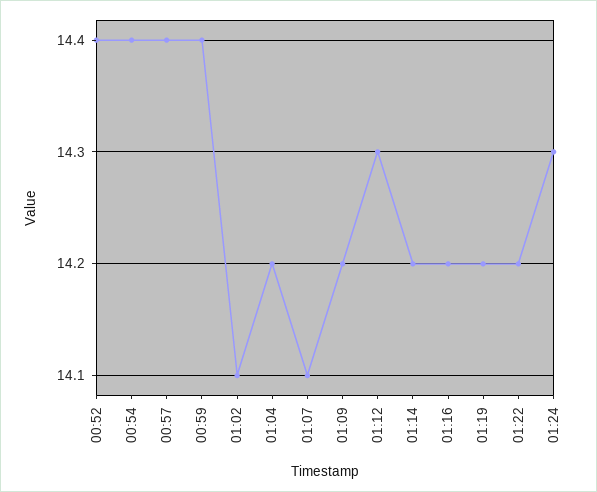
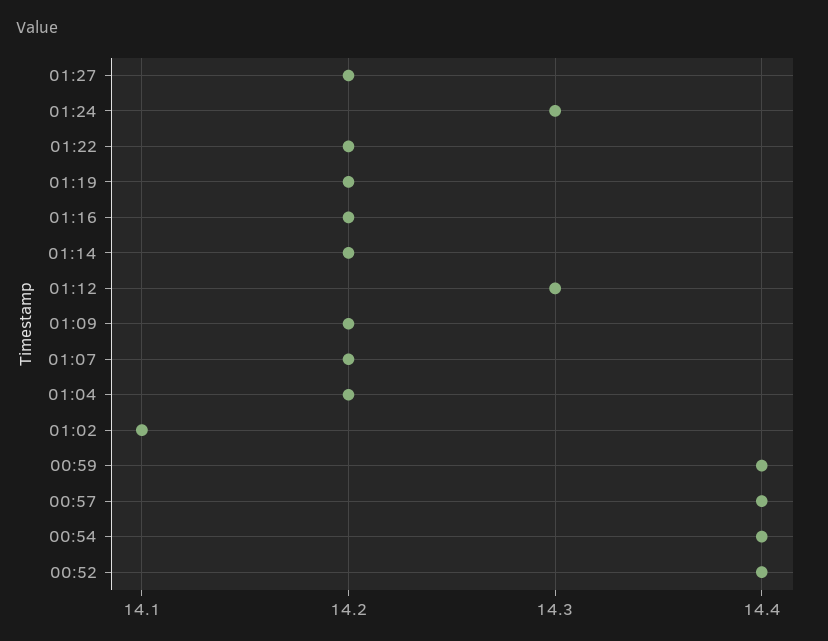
01:07: 14.1 -> 14.2
01:27: none -> 14.2

